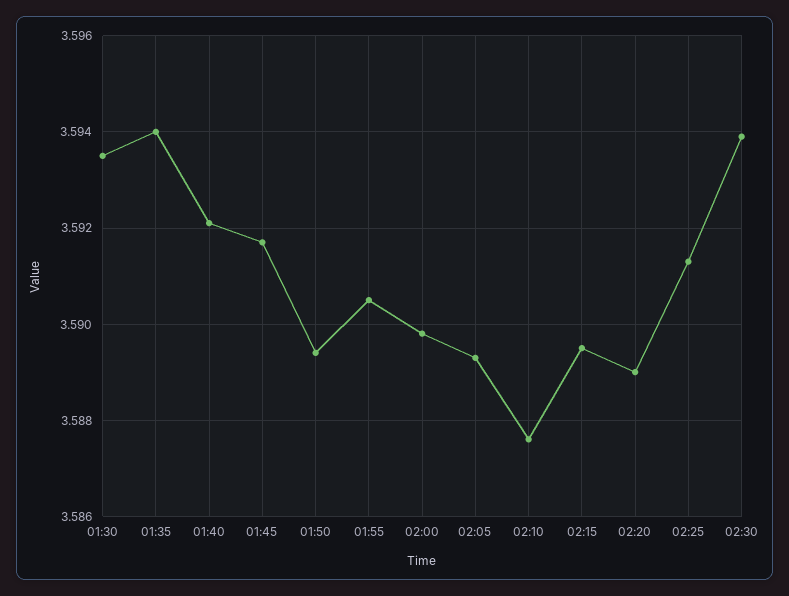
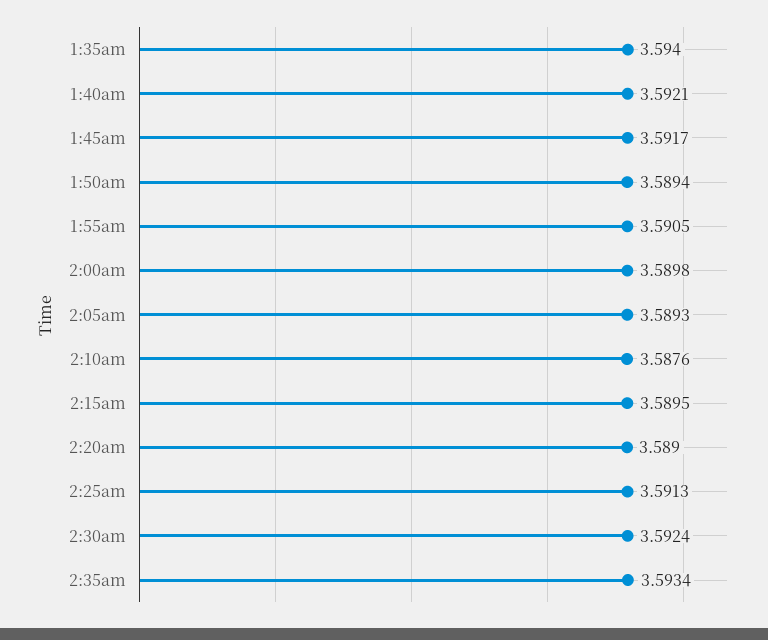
01:30: 3.5935 -> none
02:30: 3.594 -> 3.5924
2:35am: none -> 3.5934

